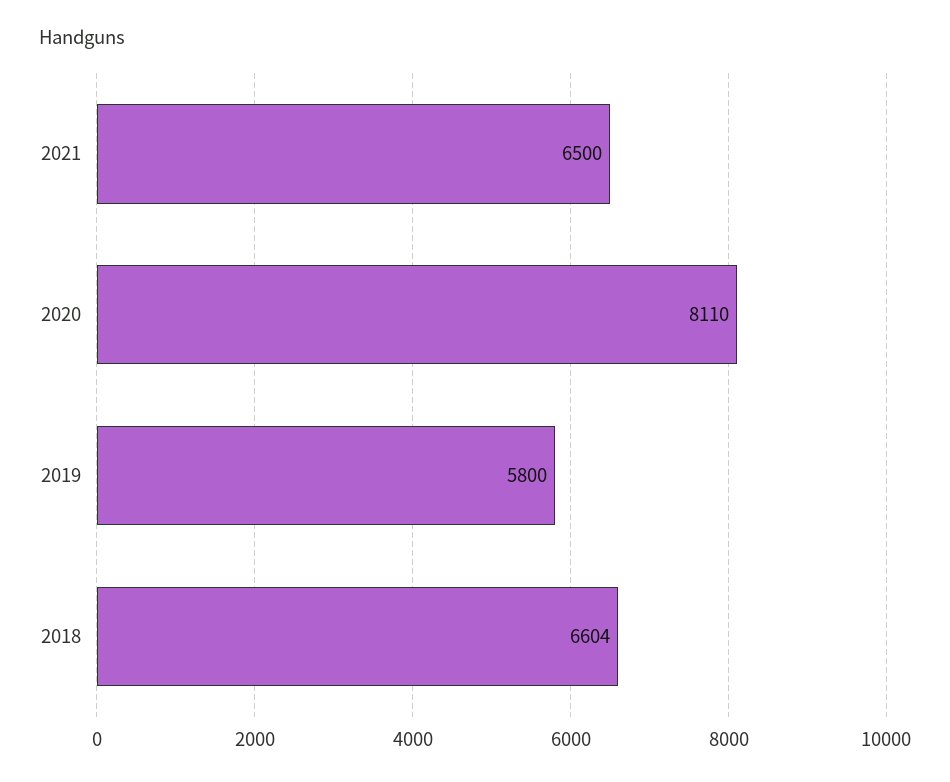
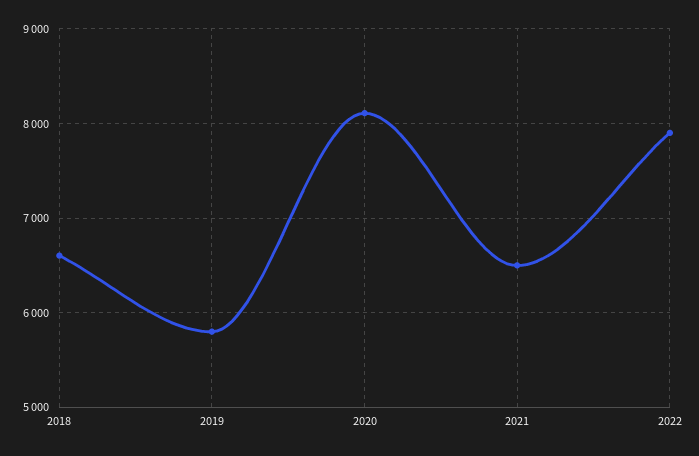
2022: none -> 7900

